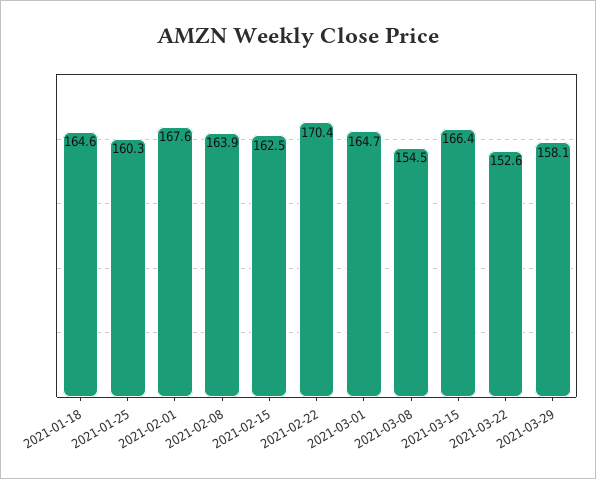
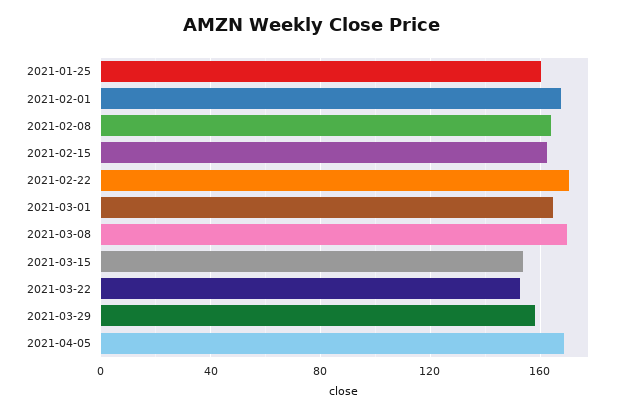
2021-01-18: 164.6 -> none
2021-03-08: 154.5 -> 170
2021-03-15: 166.4 -> 155
2021-04-05: none -> 170

